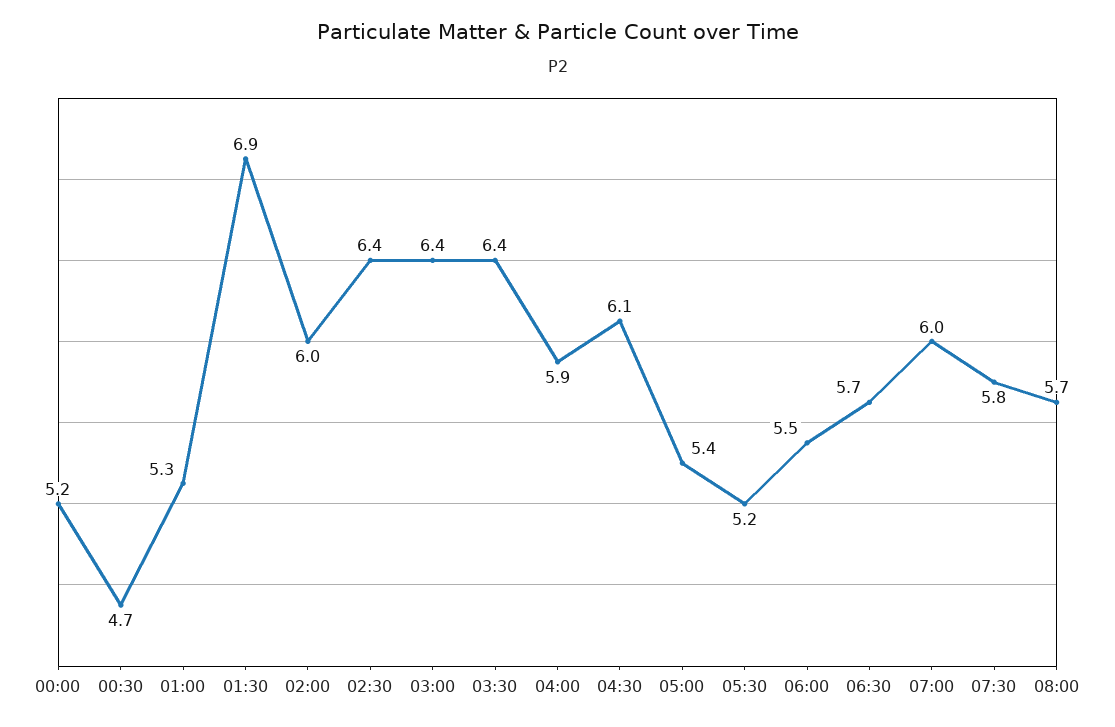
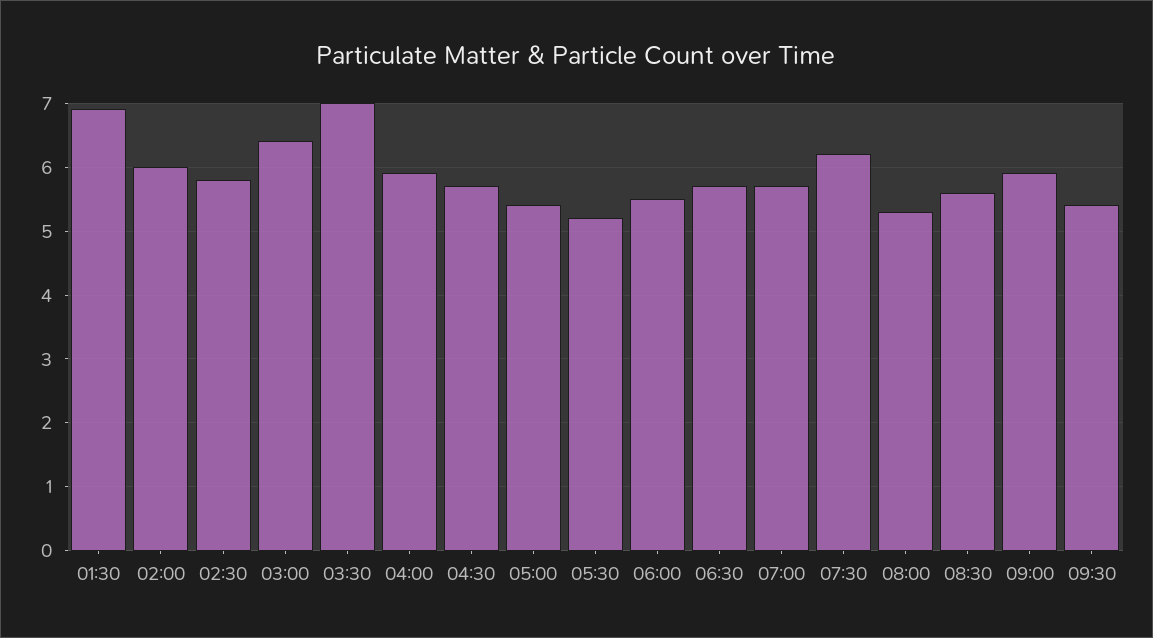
00:00: 5.2 -> none
00:30: 4.7 -> none
01:00: 5.3 -> none
02:30: 6.4 -> 5.8
03:30: 6.4 -> 7
04:30: 6.1 -> 5.7
07:00: 6 -> 5.7
07:30: 5.8 -> 6.2
08:00: 5.7 -> 5.3
08:30: none -> 5.6
09:00: none -> 5.9
09:30: none -> 5.4

